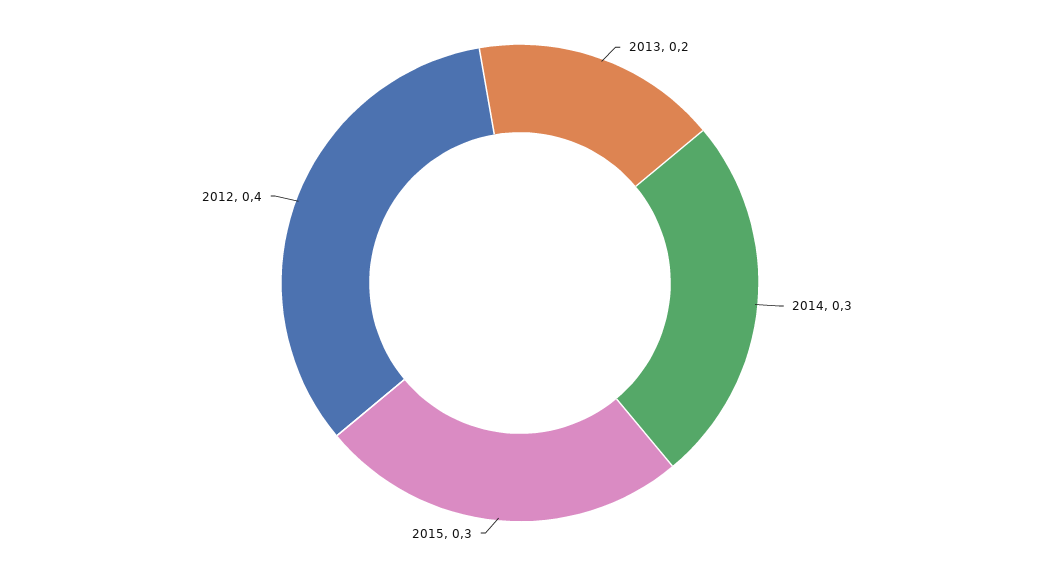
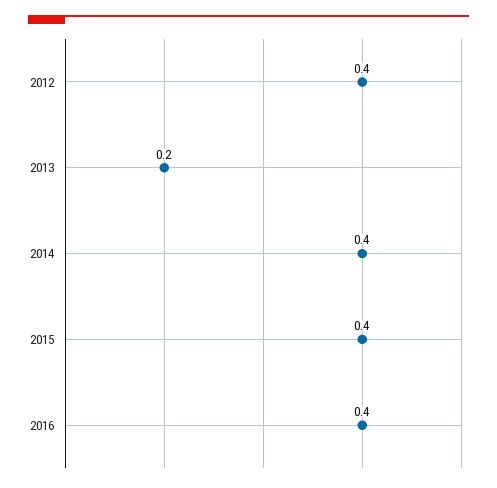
2014: 0.3 -> 0.4
2015: 0.3 -> 0.4
2016: none -> 0.4

